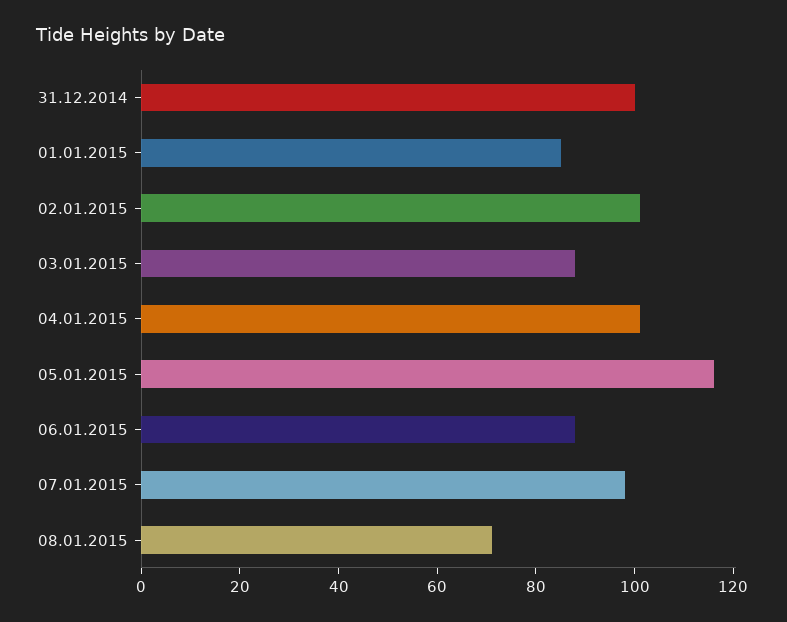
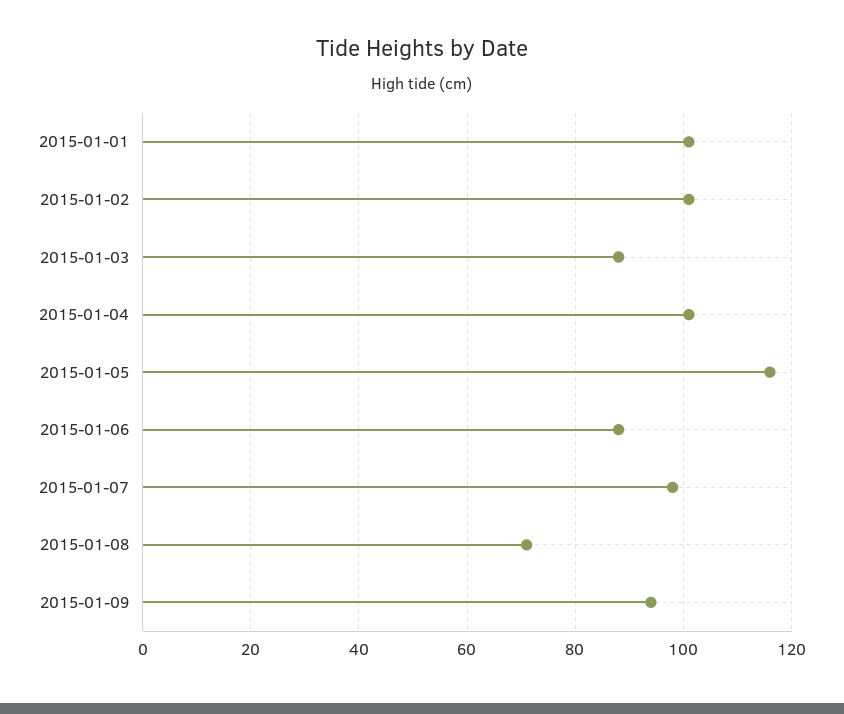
31.12.2014: 100 -> none
01.01.2015: 85 -> 100
2015-01-09: none -> 95

